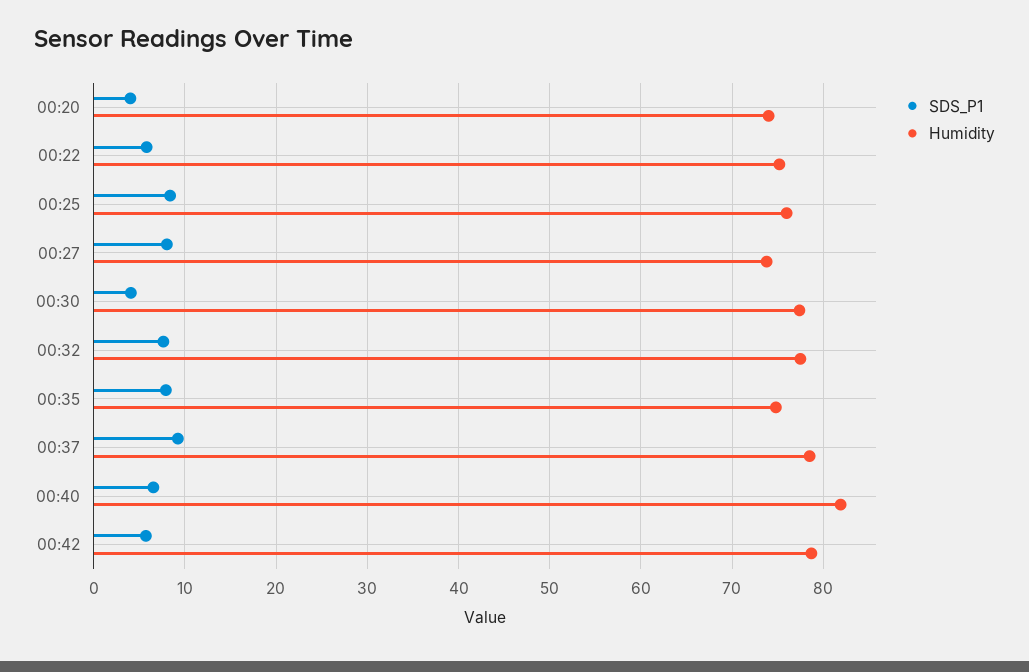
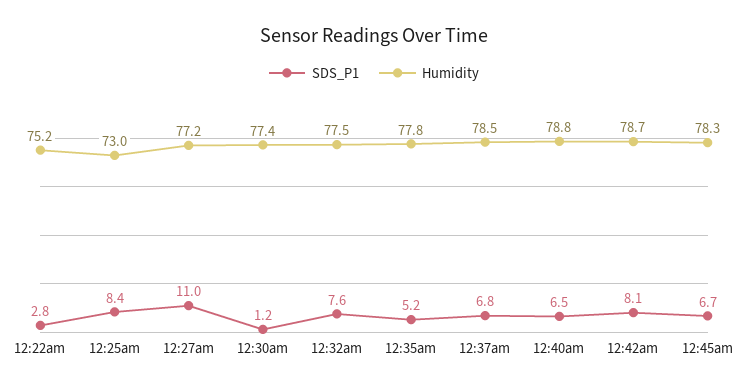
SDS_P1, 00:20: 4 -> none
Humidity, 00:20: 74 -> none
SDS_P1, 00:22: 6 -> 2.8
Humidity, 00:25: 76 -> 73
SDS_P1, 00:27: 8 -> 11
Humidity, 00:27: 74 -> 77.2
SDS_P1, 00:30: 4 -> 1.2
SDS_P1, 00:35: 8 -> 5.2
Humidity, 00:35: 75 -> 77.8
SDS_P1, 00:37: 9 -> 6.8
Humidity, 00:40: 82 -> 78.8
SDS_P1, 00:42: 6 -> 8.1
SDS_P1, 12:45am: none -> 6.7
Humidity, 12:45am: none -> 78.3

